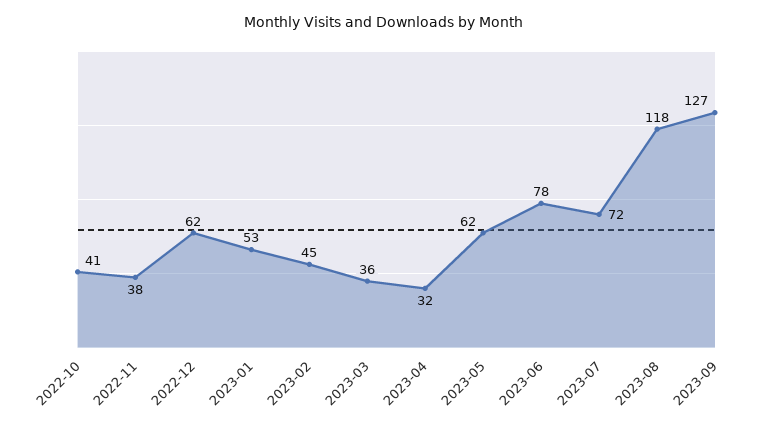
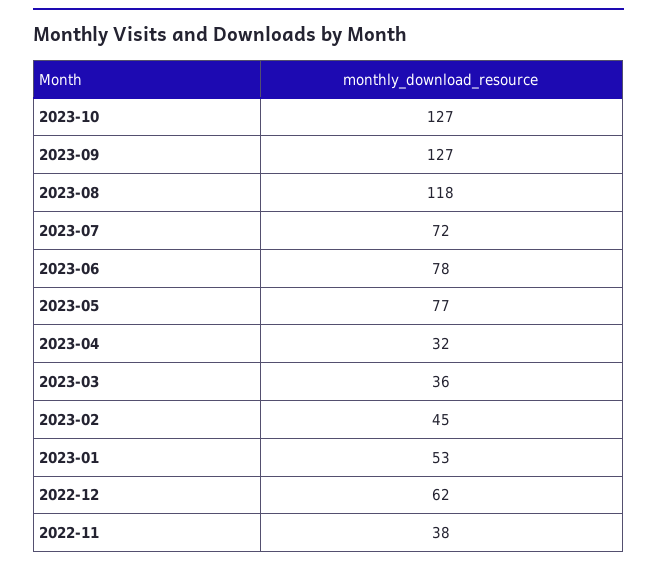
2022-10: 41 -> none
2023-05: 62 -> 77
2023-10: none -> 127

